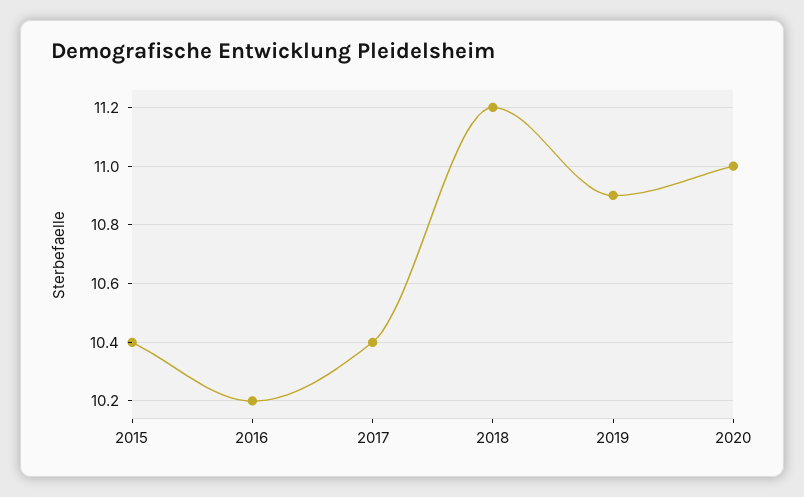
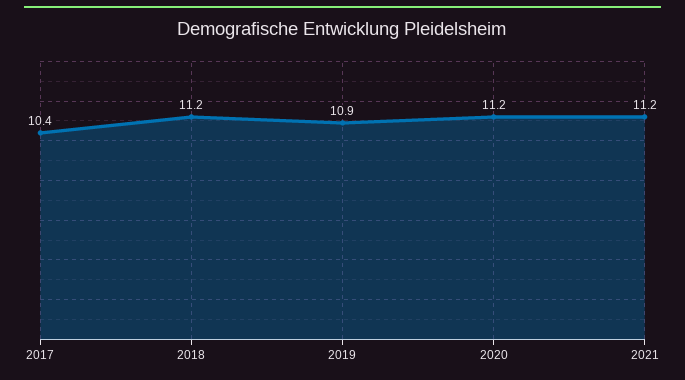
2015: 10.4 -> none
2016: 10.2 -> none
2020: 11 -> 11.2
2021: none -> 11.2

